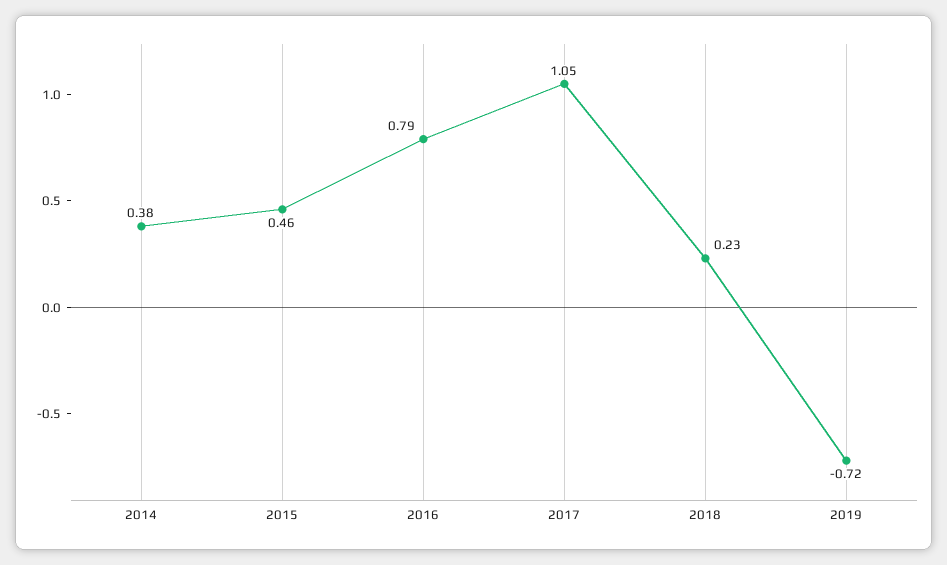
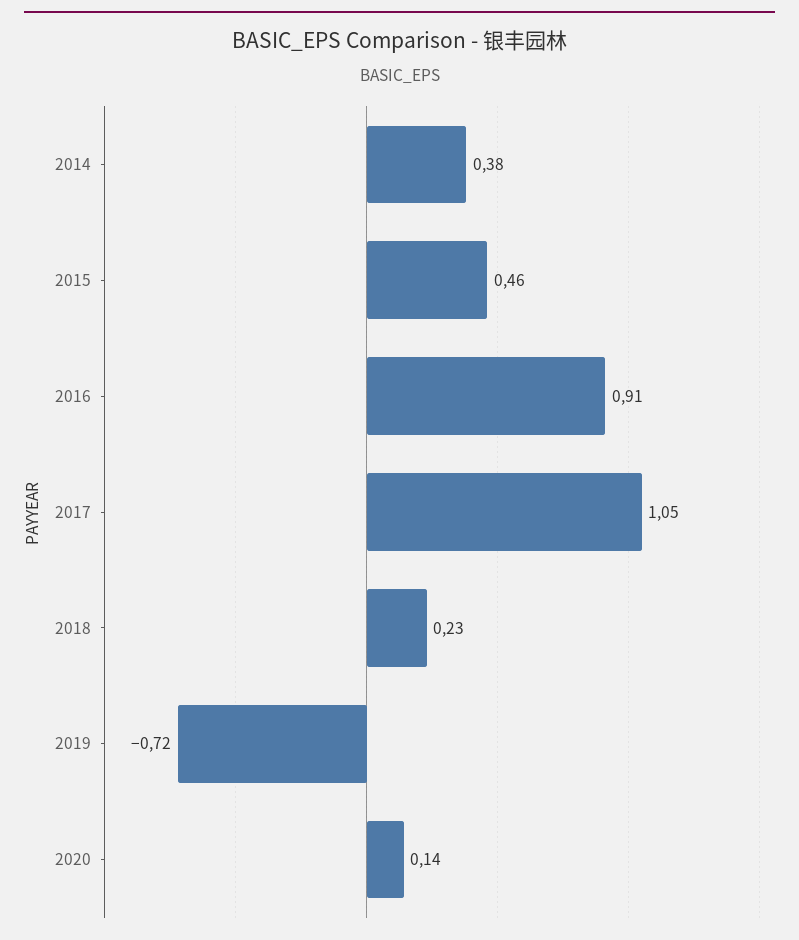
2016: 0.79 -> 0.91
2020: none -> 0.14

